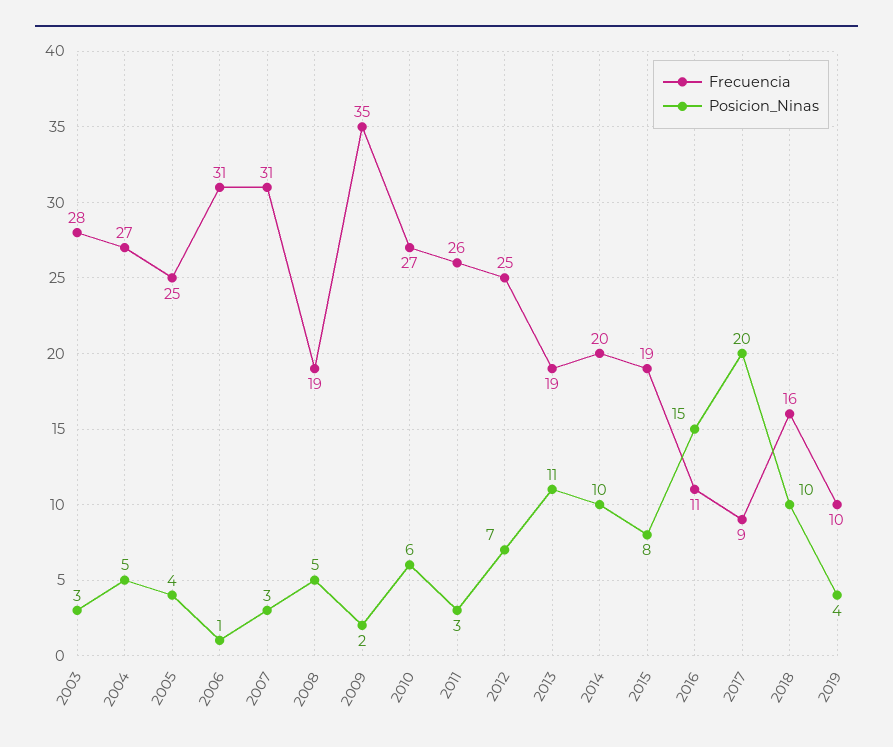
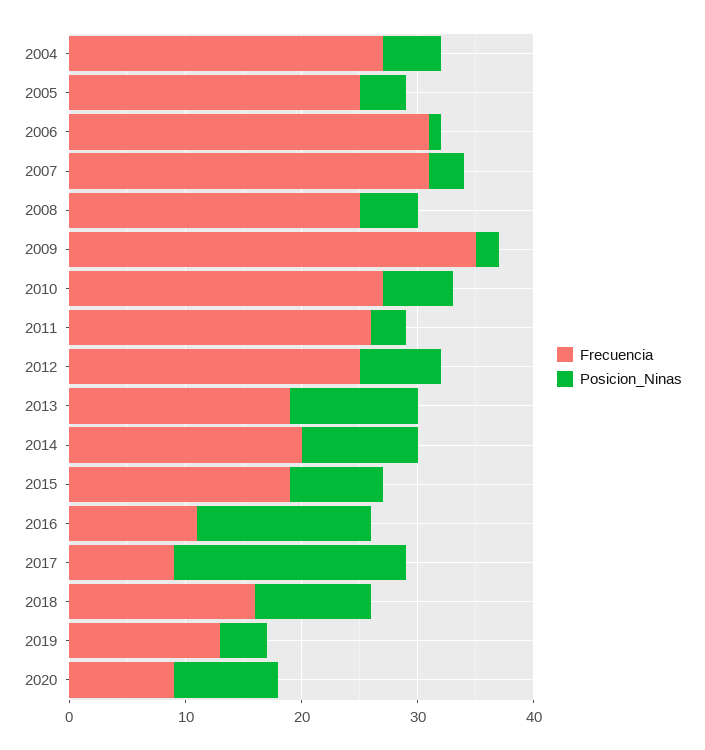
Frecuencia, 2003: 28 -> none
Posicion_Ninas, 2003: 3 -> none
Frecuencia, 2008: 19 -> 25
Frecuencia, 2019: 10 -> 13
Frecuencia, 2020: none -> 9
Posicion_Ninas, 2020: none -> 9

